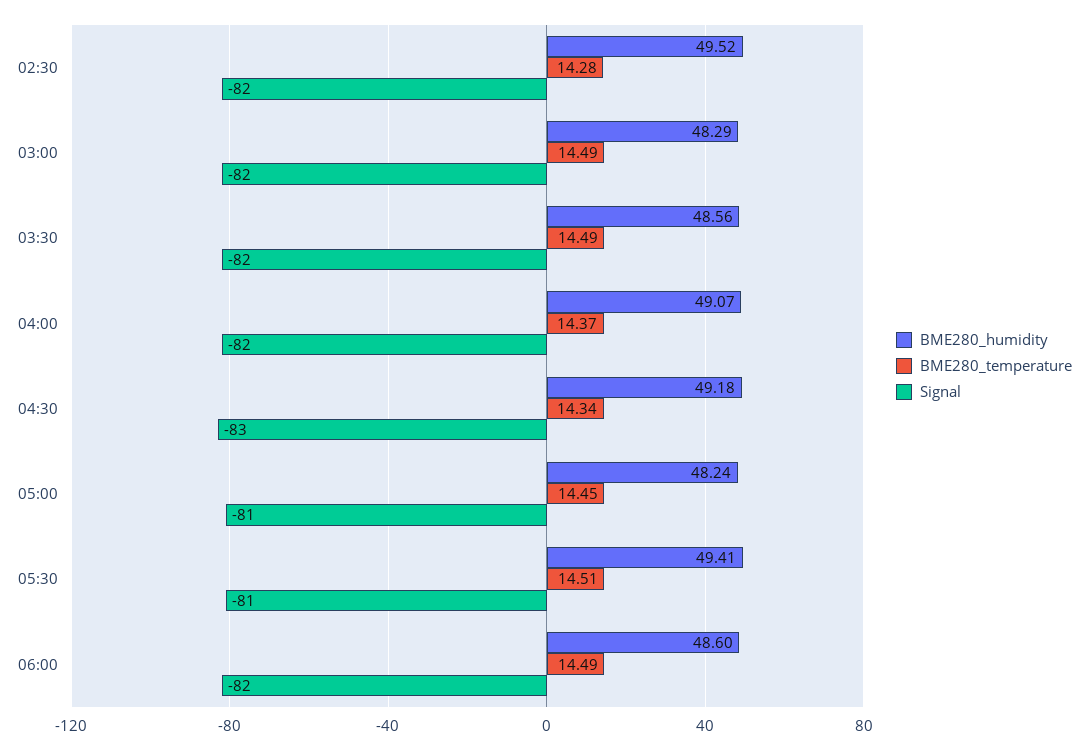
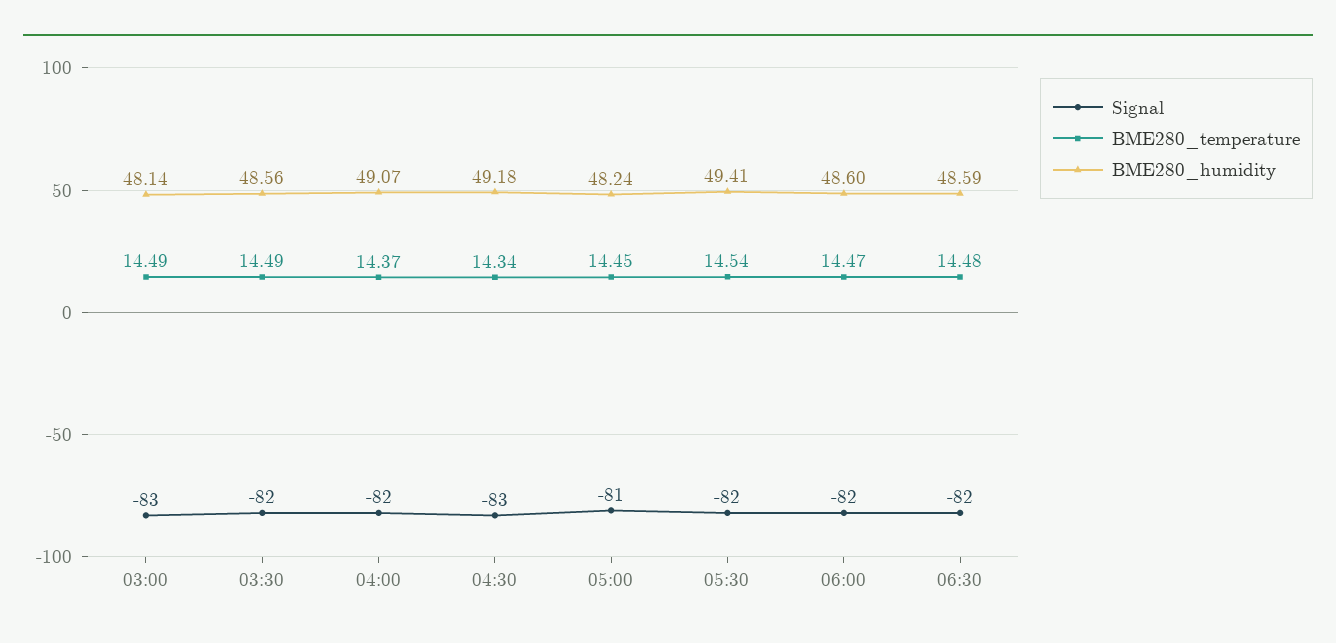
BME280_humidity, 02:30: 49.52 -> none
BME280_temperature, 02:30: 14.28 -> none
Signal, 02:30: -82 -> none
BME280_humidity, 03:00: 48.29 -> 48.14
Signal, 03:00: -82 -> -83
BME280_temperature, 05:30: 14.51 -> 14.54
Signal, 05:30: -81 -> -82
BME280_temperature, 06:00: 14.49 -> 14.47
Signal, 06:30: none -> -82
BME280_temperature, 06:30: none -> 14.48
BME280_humidity, 06:30: none -> 48.59

